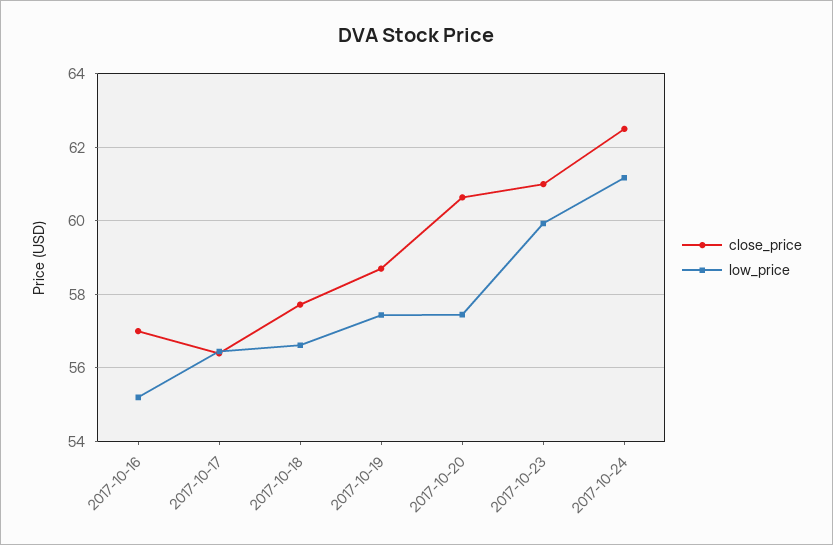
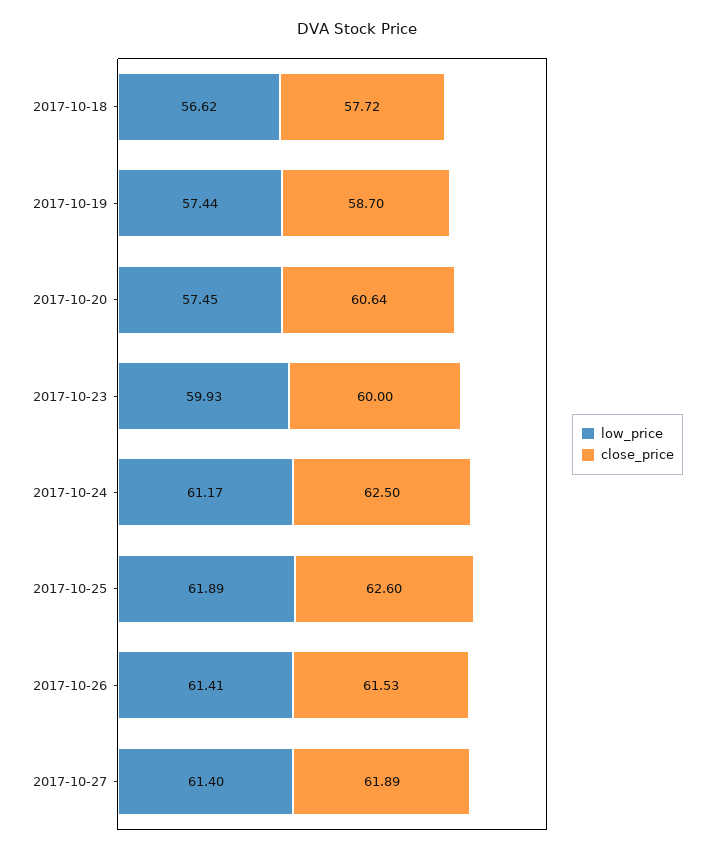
close_price, 2017-10-16: 57 -> none
low_price, 2017-10-16: 55.2 -> none
close_price, 2017-10-17: 56.4 -> none
low_price, 2017-10-17: 56.4 -> none
close_price, 2017-10-23: 61 -> 60
low_price, 2017-10-25: none -> 61.89
close_price, 2017-10-25: none -> 62.6
low_price, 2017-10-26: none -> 61.41
close_price, 2017-10-26: none -> 61.53
low_price, 2017-10-27: none -> 61.4
close_price, 2017-10-27: none -> 61.89

